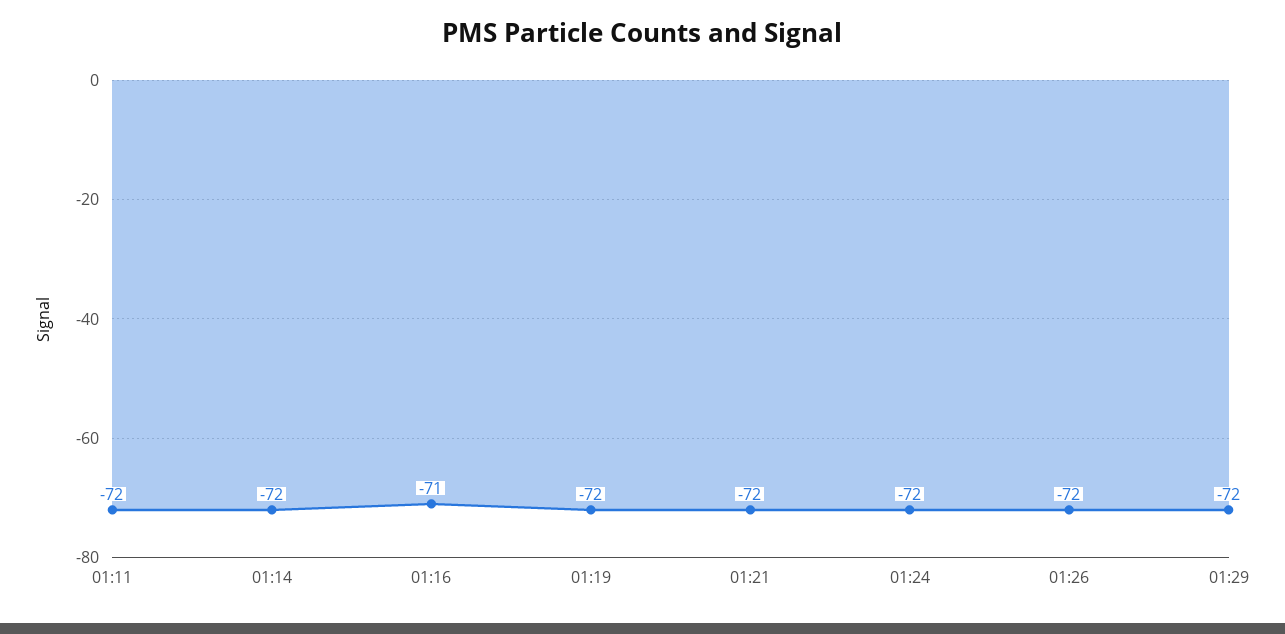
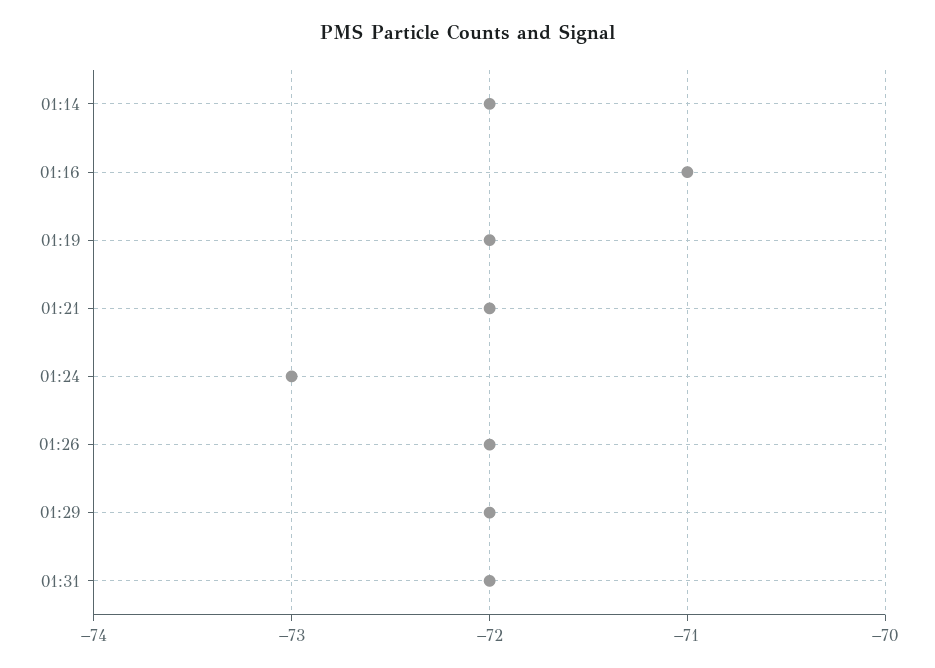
01:11: -72 -> none
01:24: -72 -> -73
01:31: none -> -72

